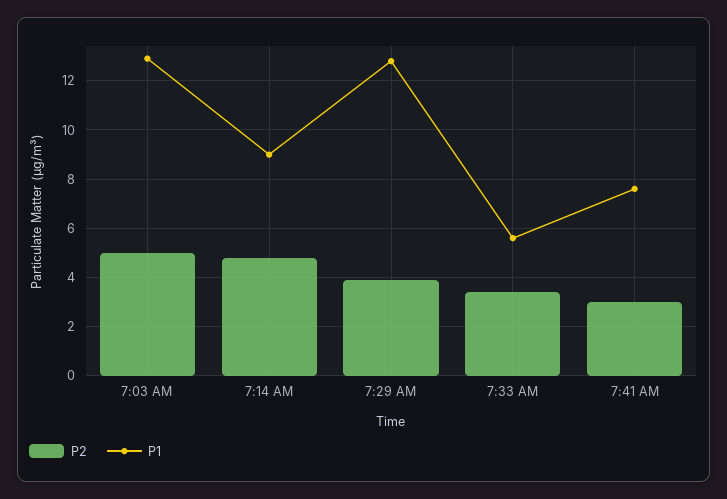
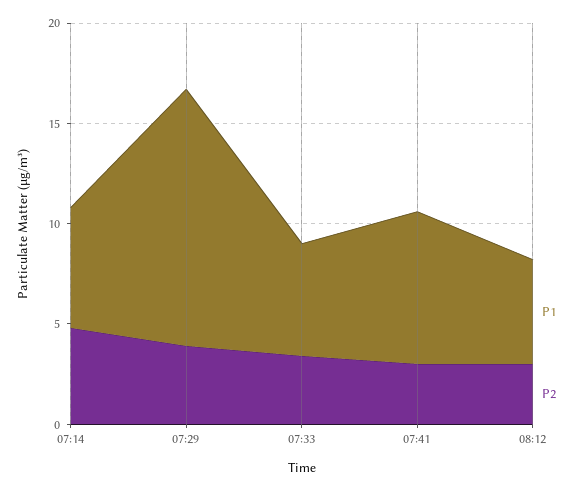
P2, 7:03 AM: 5 -> none
P1, 7:03 AM: 13 -> none
P1, 7:14 AM: 9 -> 6
P1, 08:12: none -> 5
P2, 08:12: none -> 3

